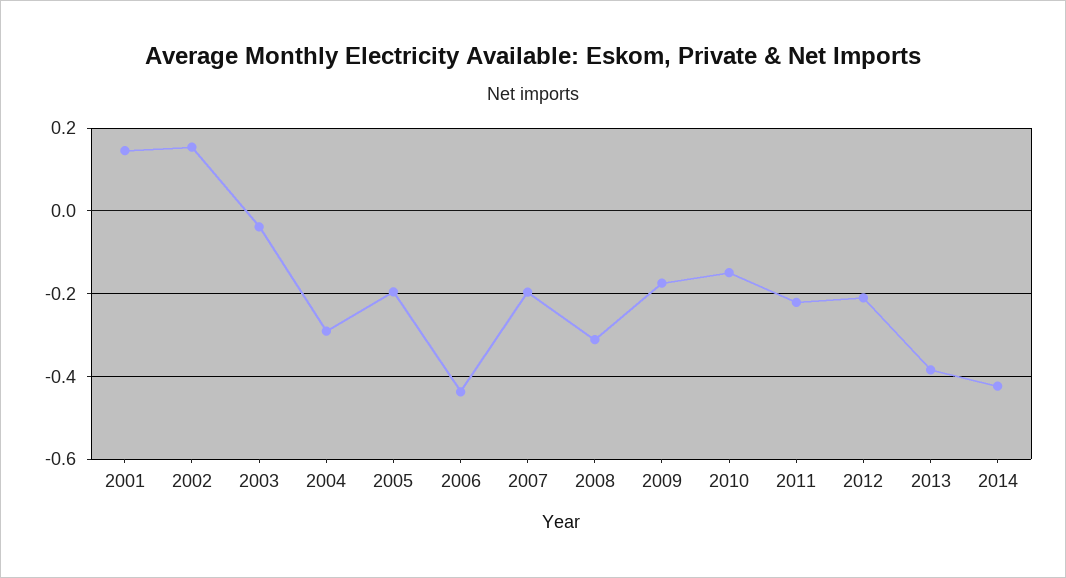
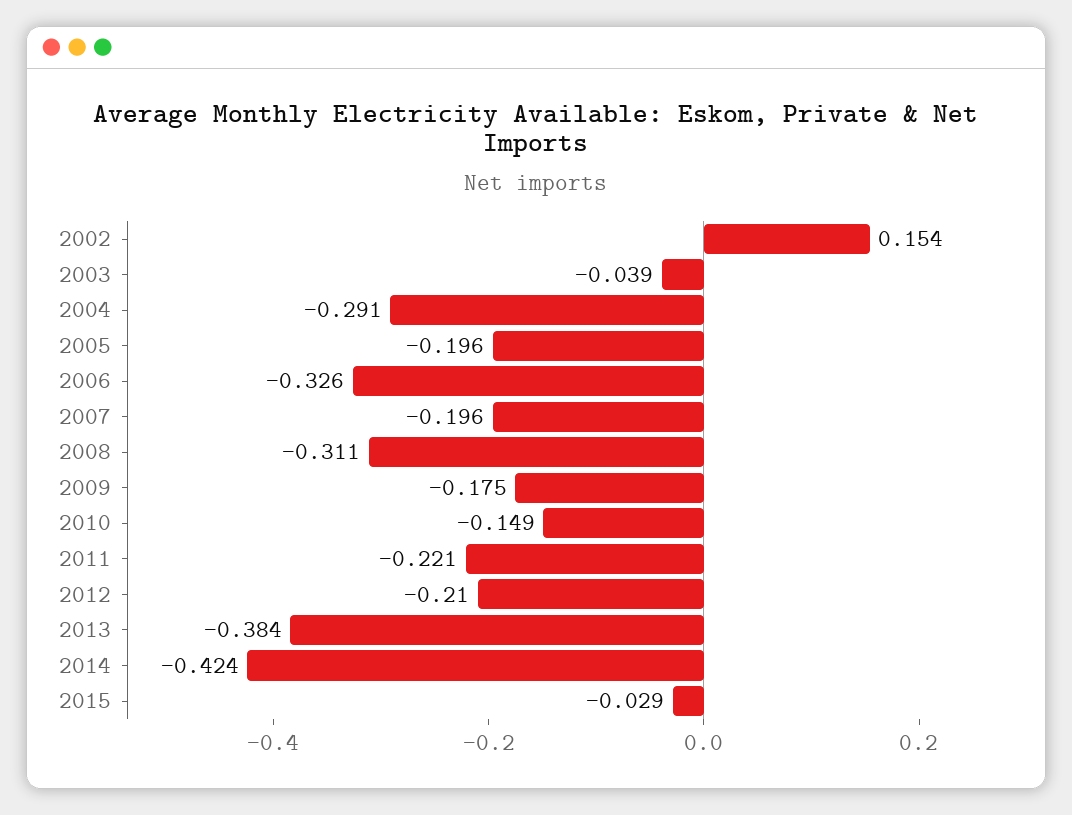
2001: 0.14 -> none
2006: -0.44 -> -0.326
2015: none -> -0.029

